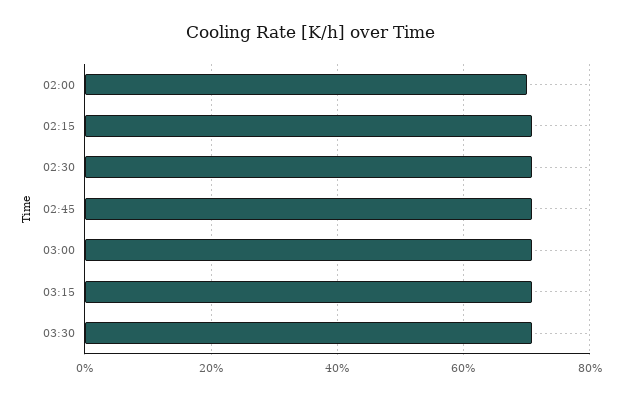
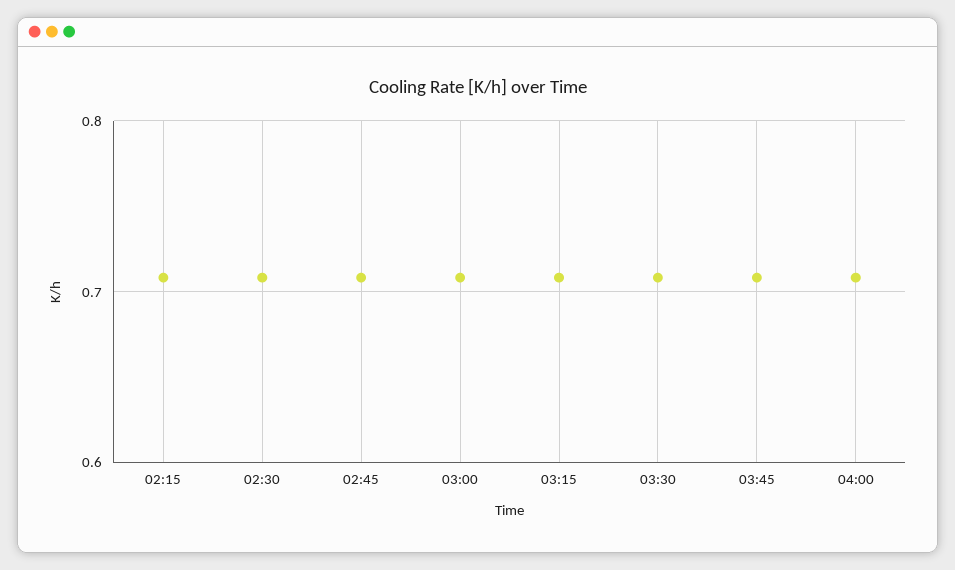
02:00: 0.7 -> none
03:45: none -> 0.71
04:00: none -> 0.71

